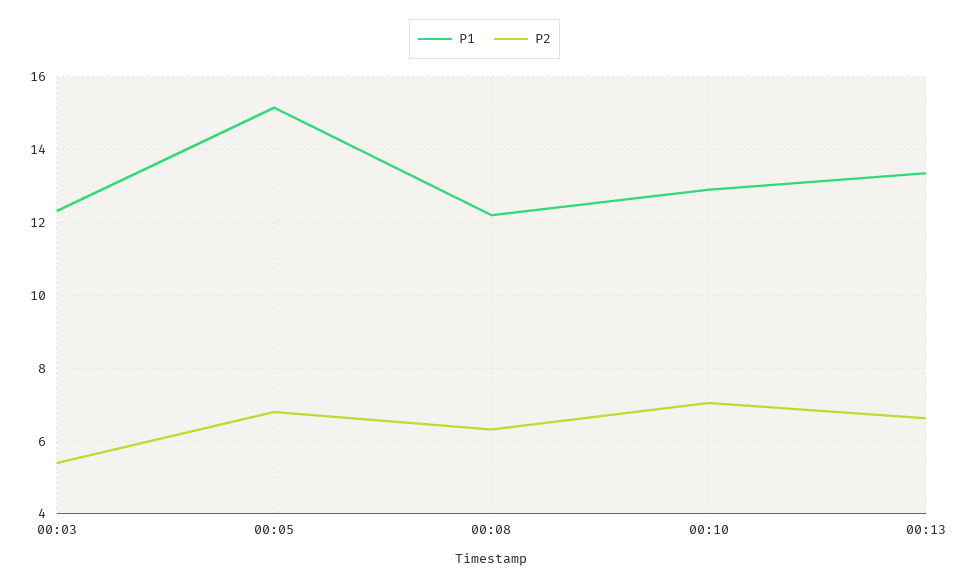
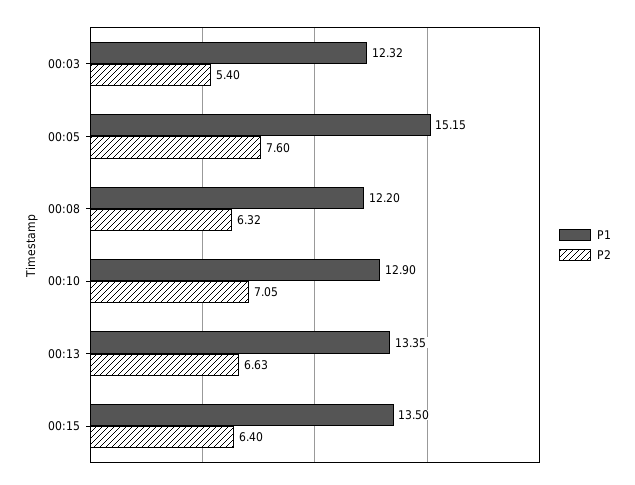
P2, 00:05: 6.8 -> 7.6
P1, 00:15: none -> 13.5
P2, 00:15: none -> 6.4

